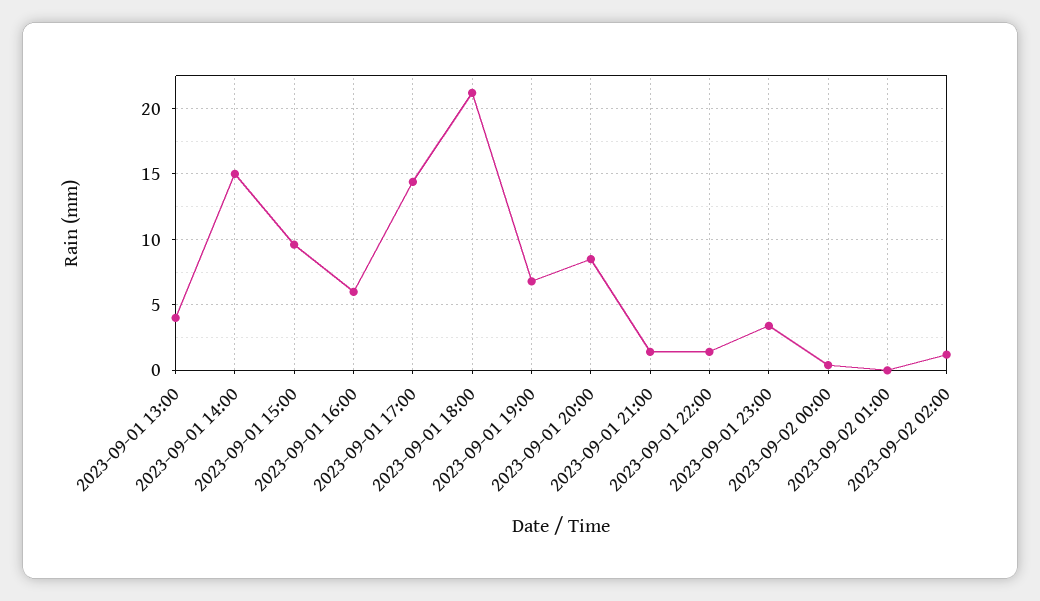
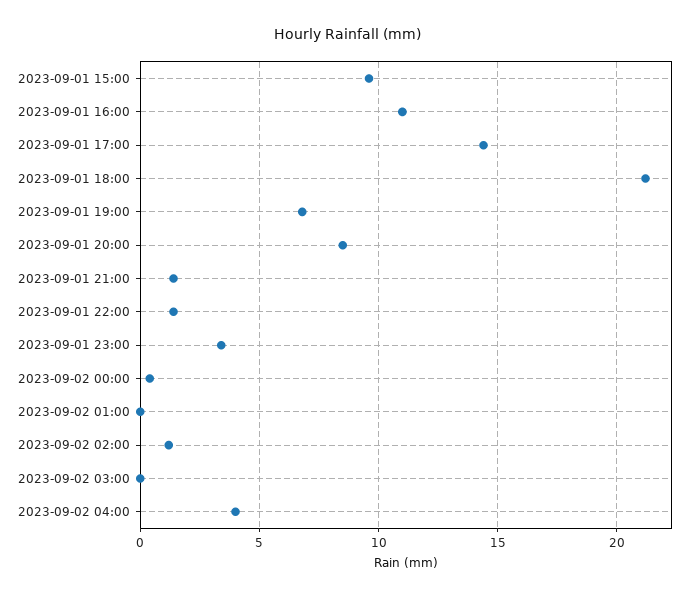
2023-09-01 13:00: 4 -> none
2023-09-01 14:00: 15 -> none
2023-09-01 16:00: 6 -> 11
2023-09-02 03:00: none -> 0
2023-09-02 04:00: none -> 4

